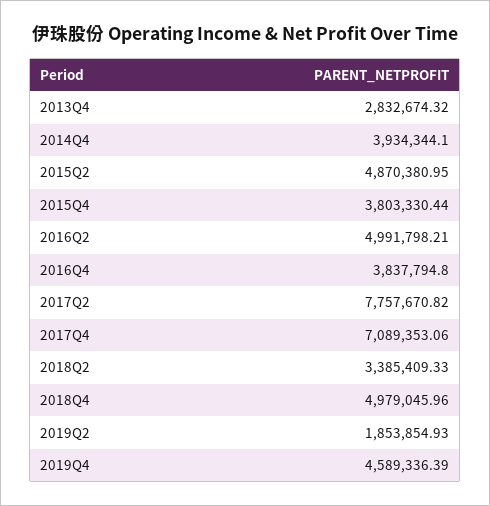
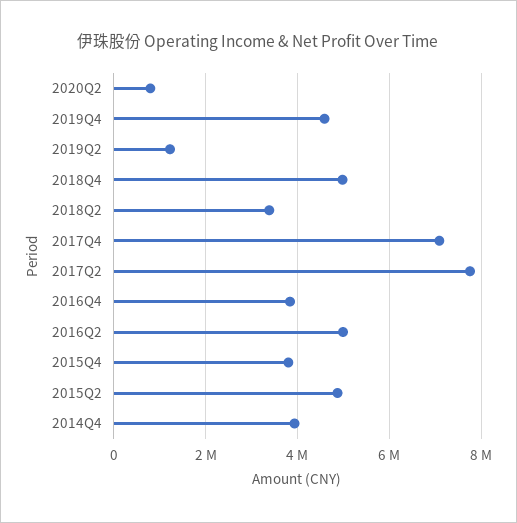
2013Q4: 2832674.32 -> none
2019Q2: 1853854.93 -> 1200000
2020Q2: none -> 800000

